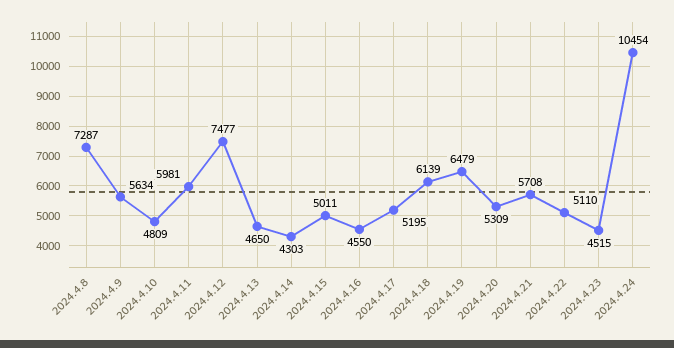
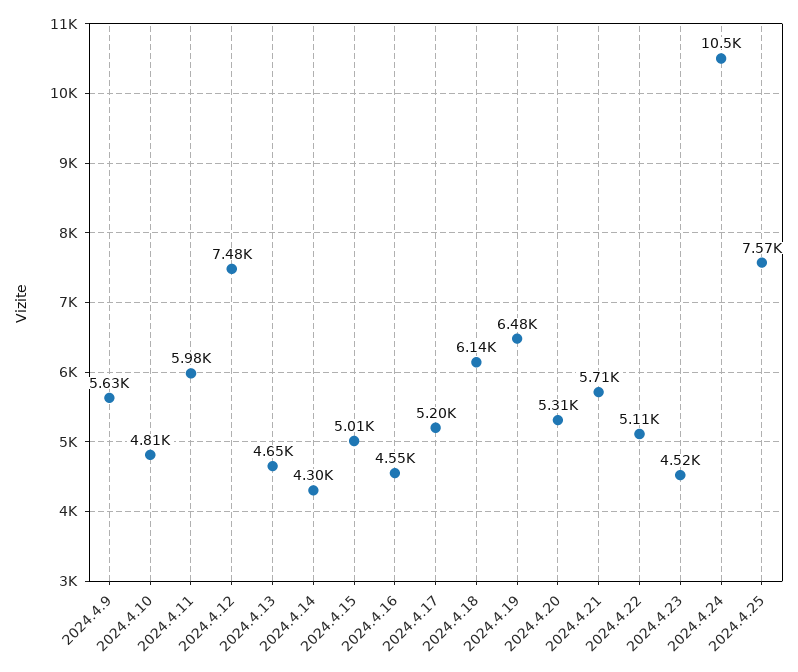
2024.4.8: 7287 -> none
2024.4.25: none -> 7570

